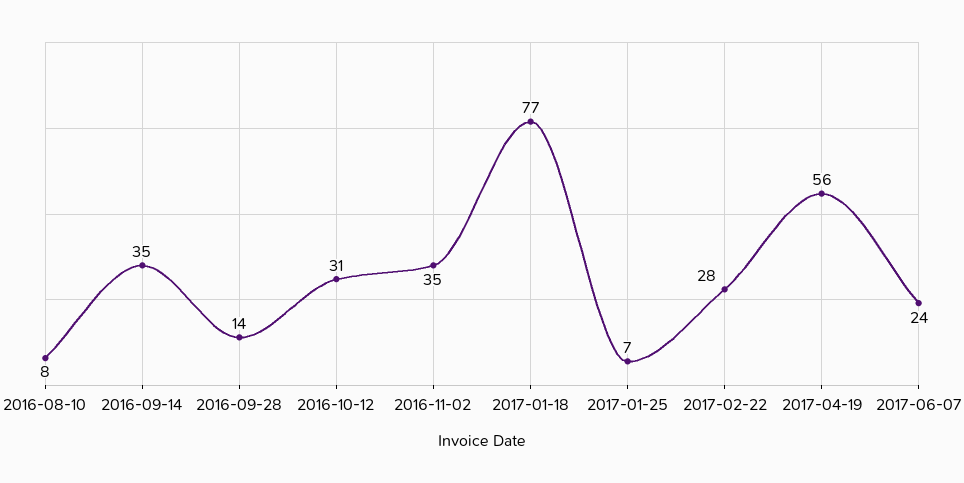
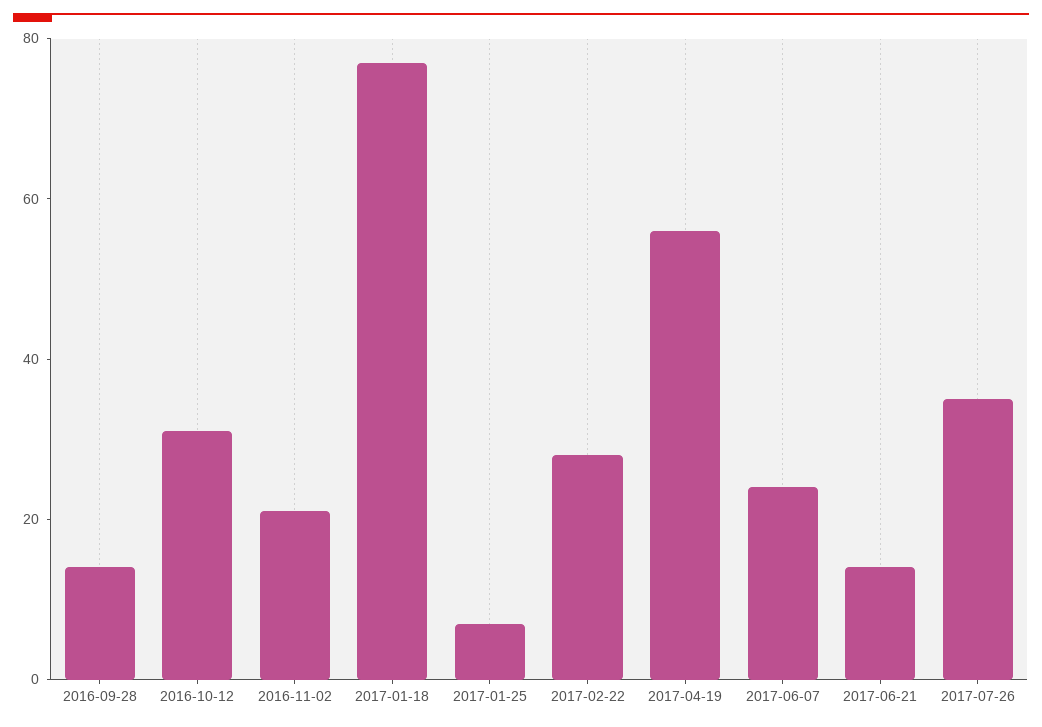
2016-08-10: 8 -> none
2016-09-14: 35 -> none
2016-11-02: 35 -> 20
2017-06-21: none -> 15
2017-07-26: none -> 35

